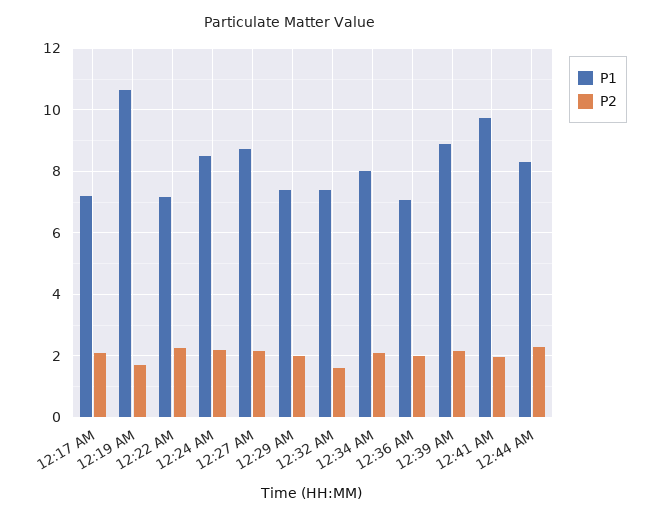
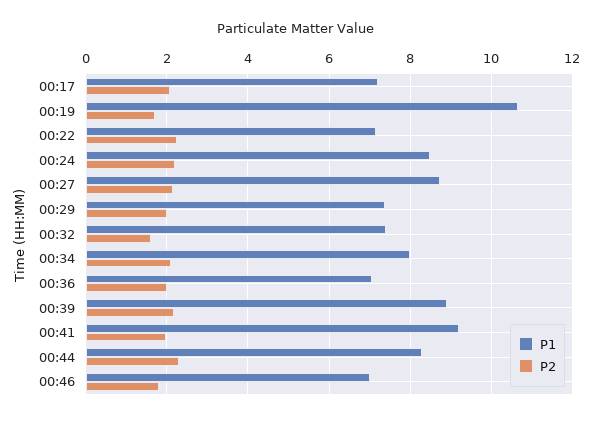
P1, 12:41 AM: 9.8 -> 9.2
P1, 00:46: none -> 7
P2, 00:46: none -> 1.8

